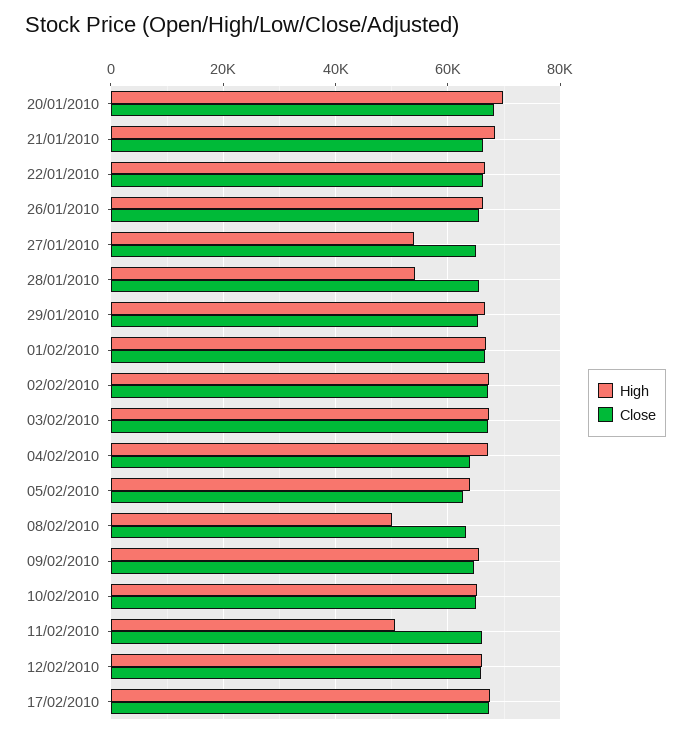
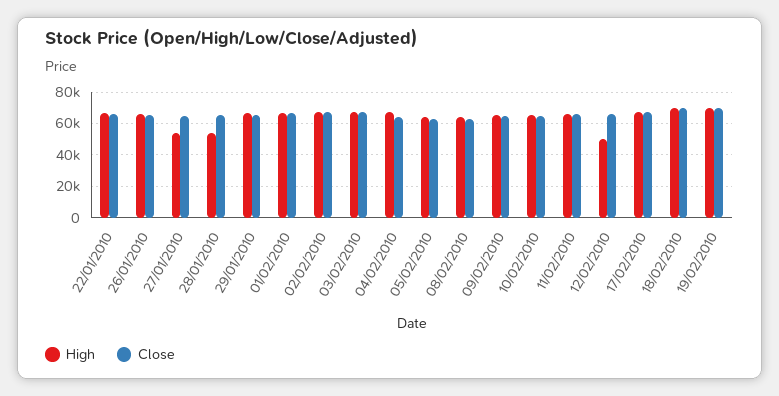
High, 20/01/2010: 70000 -> none
Close, 20/01/2010: 68000 -> none
High, 21/01/2010: 68000 -> none
Close, 21/01/2010: 66000 -> none
High, 08/02/2010: 50000 -> 65000
High, 11/02/2010: 50000 -> 65000
High, 12/02/2010: 66000 -> 50000
High, 18/02/2010: none -> 70000
Close, 18/02/2010: none -> 70000
High, 19/02/2010: none -> 70000
Close, 19/02/2010: none -> 70000

